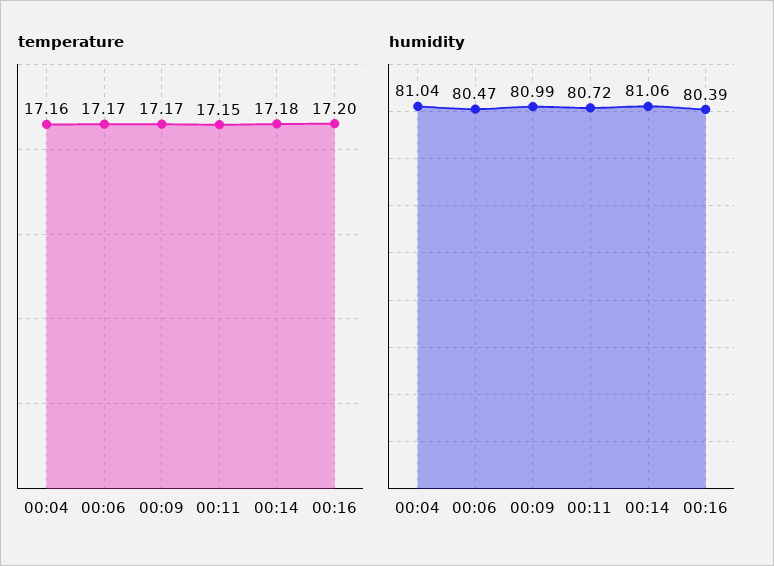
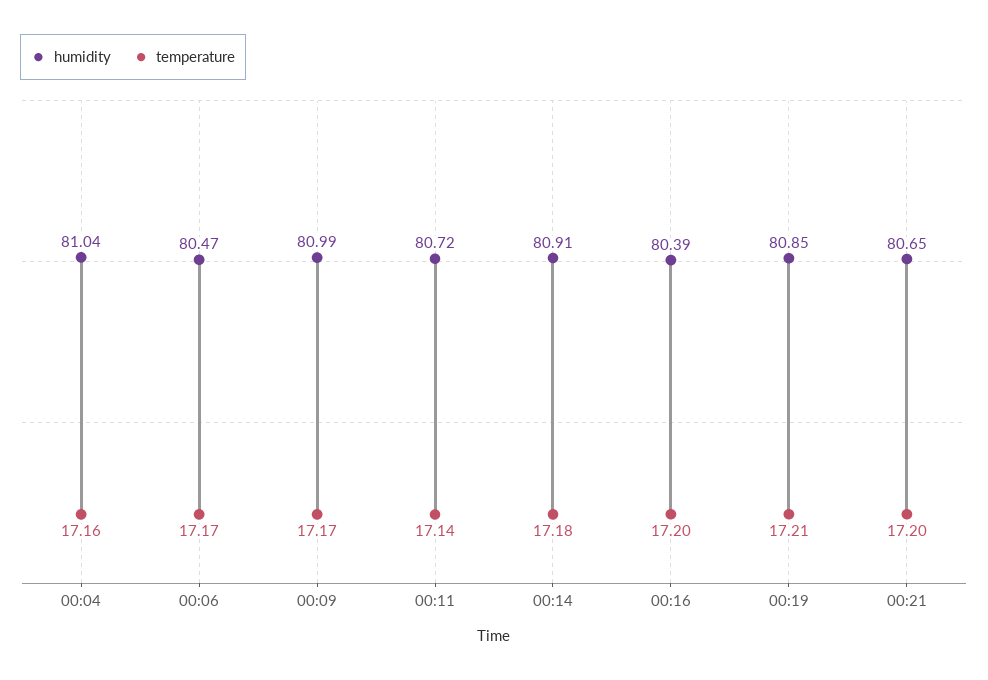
temperature, 00:11: 17.15 -> 17.14
humidity, 00:14: 81.06 -> 80.91
humidity, 00:19: none -> 80.85
temperature, 00:19: none -> 17.21
humidity, 00:21: none -> 80.65
temperature, 00:21: none -> 17.2

